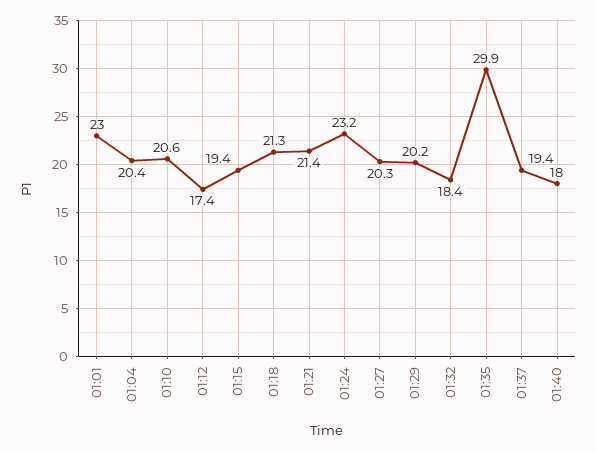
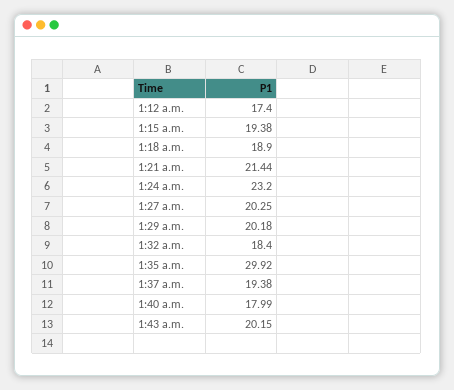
01:01: 23 -> none
01:04: 20.4 -> none
01:10: 20.6 -> none
01:18: 21.3 -> 18.9
1:43 a.m.: none -> 20.15

